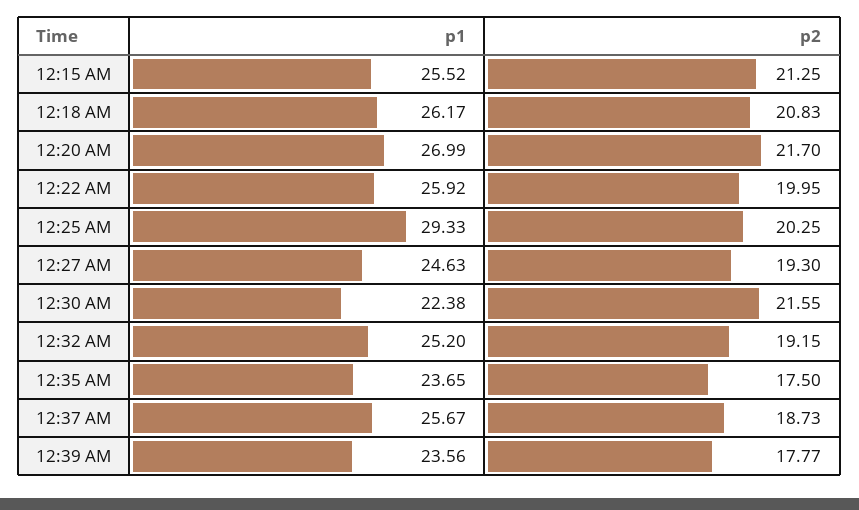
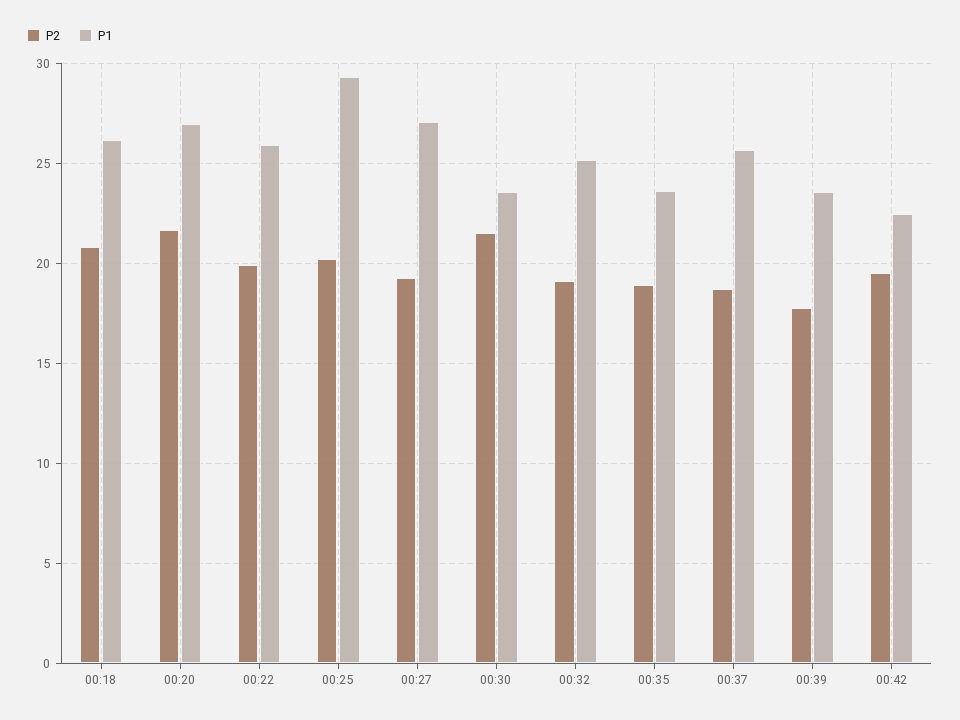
p1, 12:15 AM: 25.52 -> none
p2, 12:15 AM: 21.25 -> none
p1, 12:27 AM: 24.63 -> 27
p1, 12:30 AM: 22.38 -> 23.5
p2, 12:35 AM: 17.5 -> 19
p2, 00:42: none -> 19.5
p1, 00:42: none -> 22.5

